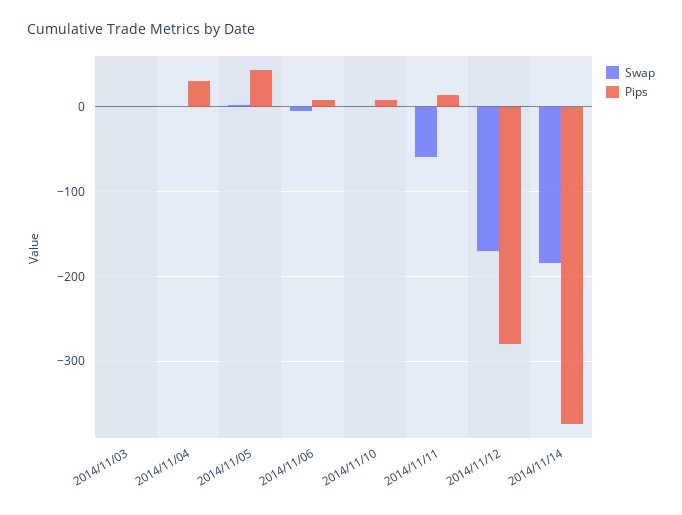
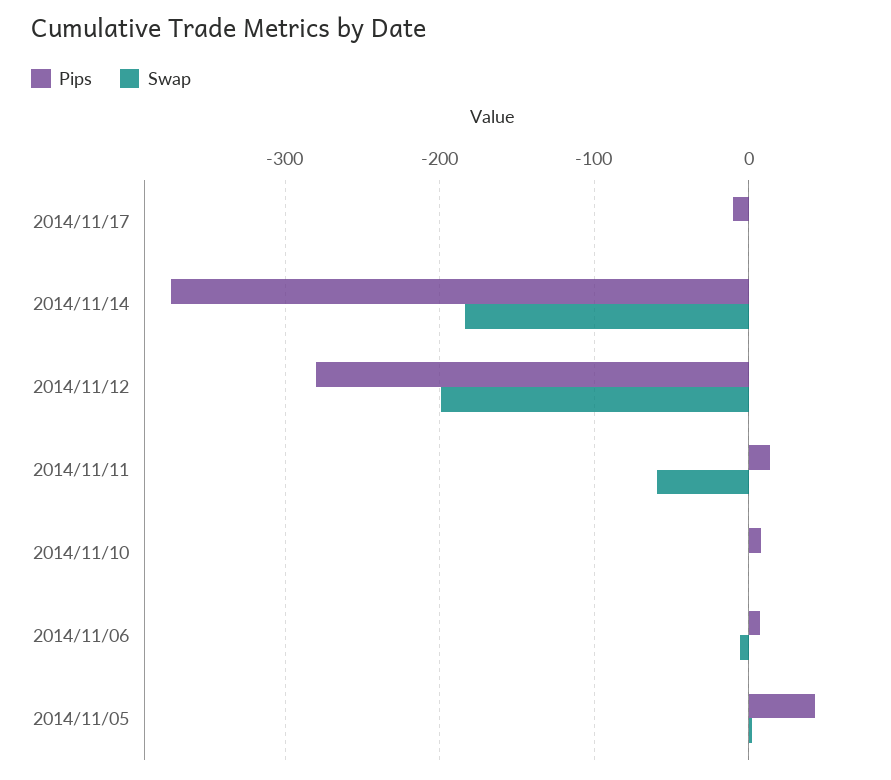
Swap, 2014/11/03: 0 -> none
Pips, 2014/11/03: 0 -> none
Swap, 2014/11/04: 0 -> none
Pips, 2014/11/04: 30 -> none
Swap, 2014/11/12: -170 -> -200
Pips, 2014/11/17: none -> -10
Swap, 2014/11/17: none -> 0

